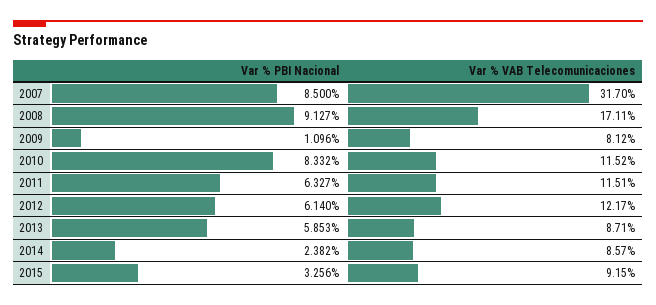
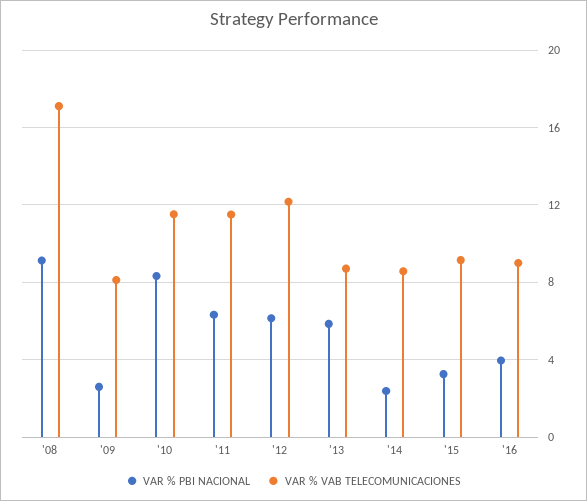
Var % PBI Nacional, 2007: 8.5 -> none
Var % VAB Telecomunicaciones, 2007: 31.7 -> none
Var % PBI Nacional, 2009: 1.096 -> 2.5
Var % PBI Nacional, '16: none -> 4
Var % VAB Telecomunicaciones, '16: none -> 9

